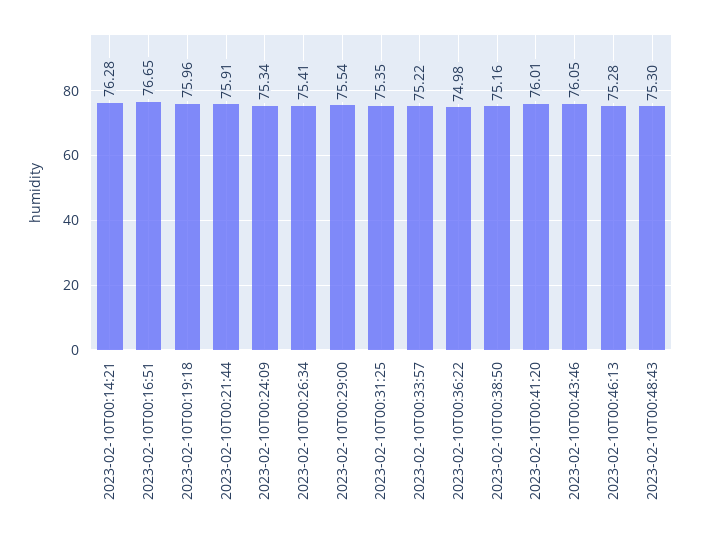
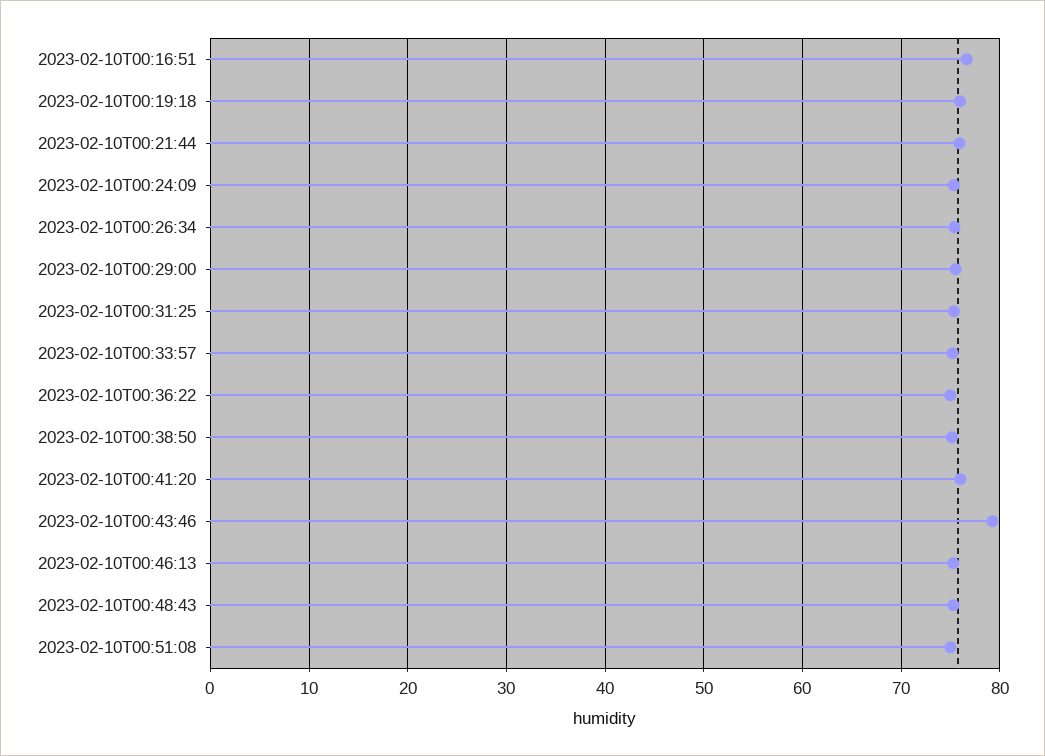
2023-02-10T00:14:21: 76.28 -> none
2023-02-10T00:43:46: 76.05 -> 79
2023-02-10T00:51:08: none -> 75

